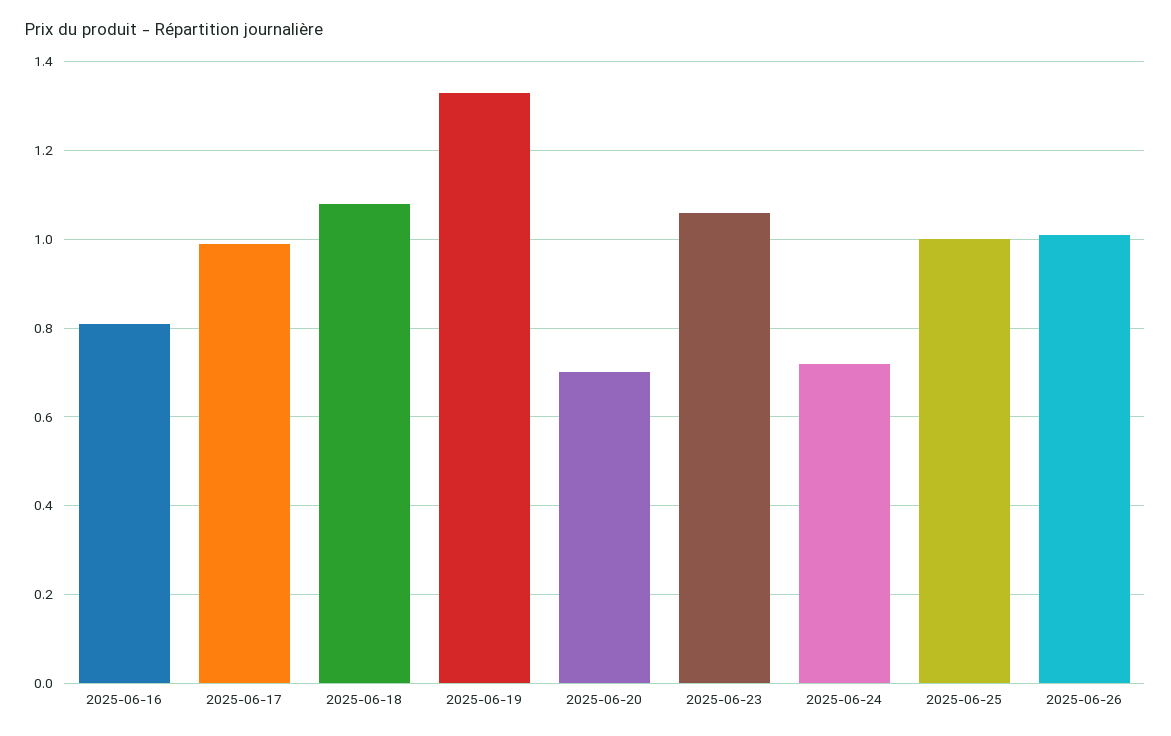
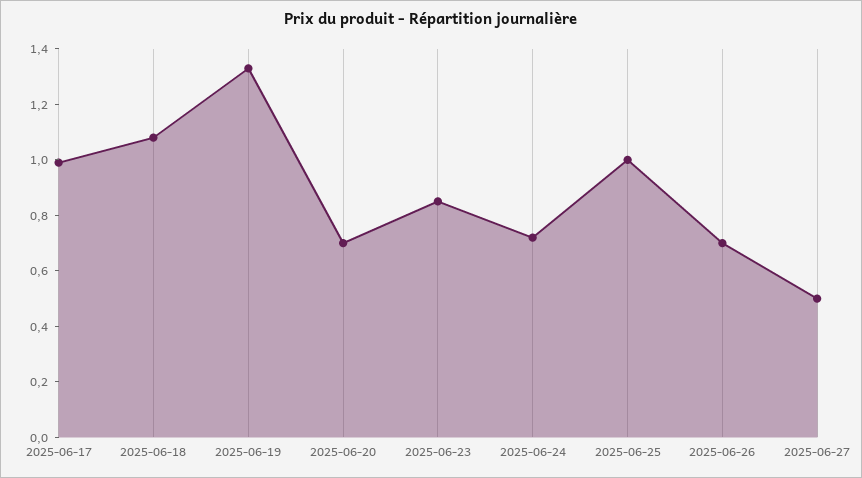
2025-06-16: 0.8 -> none
2025-06-23: 1.05 -> 0.85
2025-06-26: 1 -> 0.7
2025-06-27: none -> 0.5

